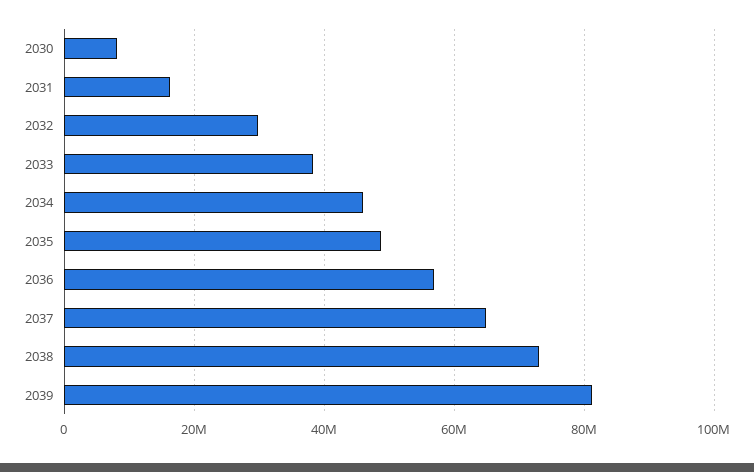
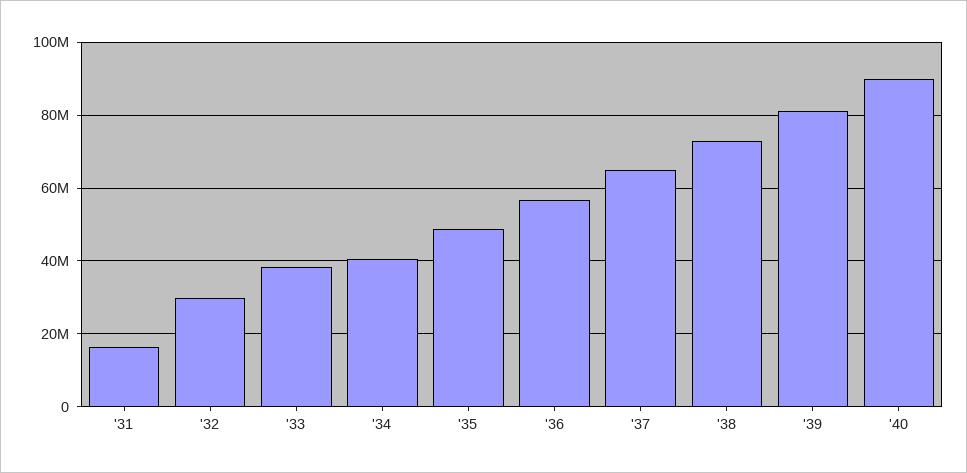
2030: 8000000 -> none
2034: 46000000 -> 40000000
'40: none -> 90000000

